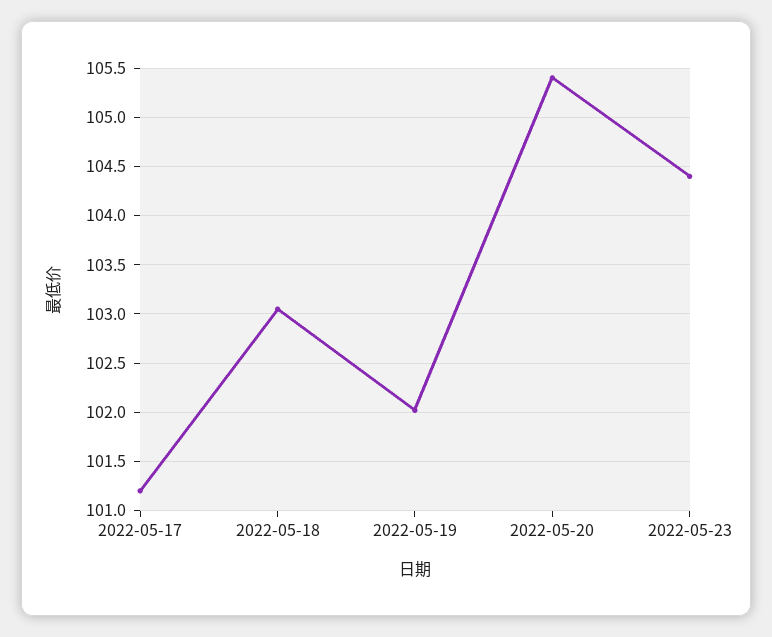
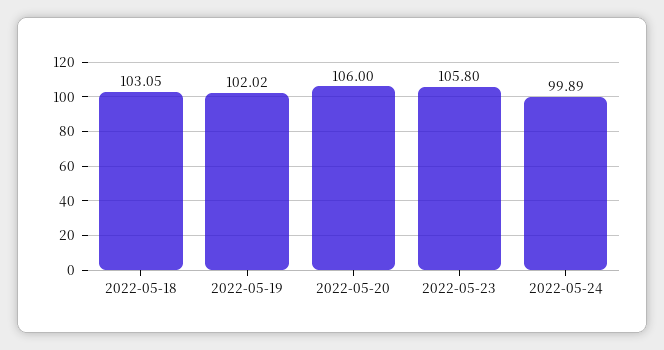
2022-05-17: 101.2 -> none
2022-05-20: 105.4 -> 106
2022-05-23: 104.4 -> 105.8
2022-05-24: none -> 99.89

